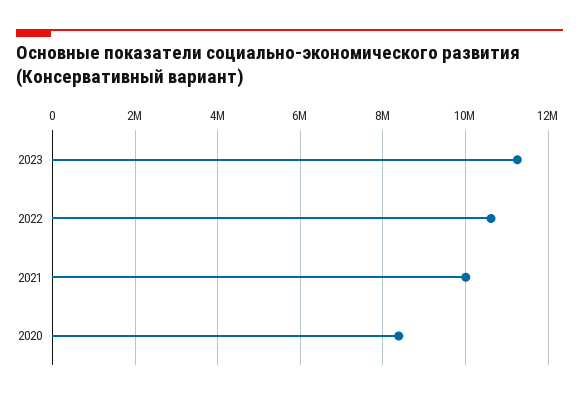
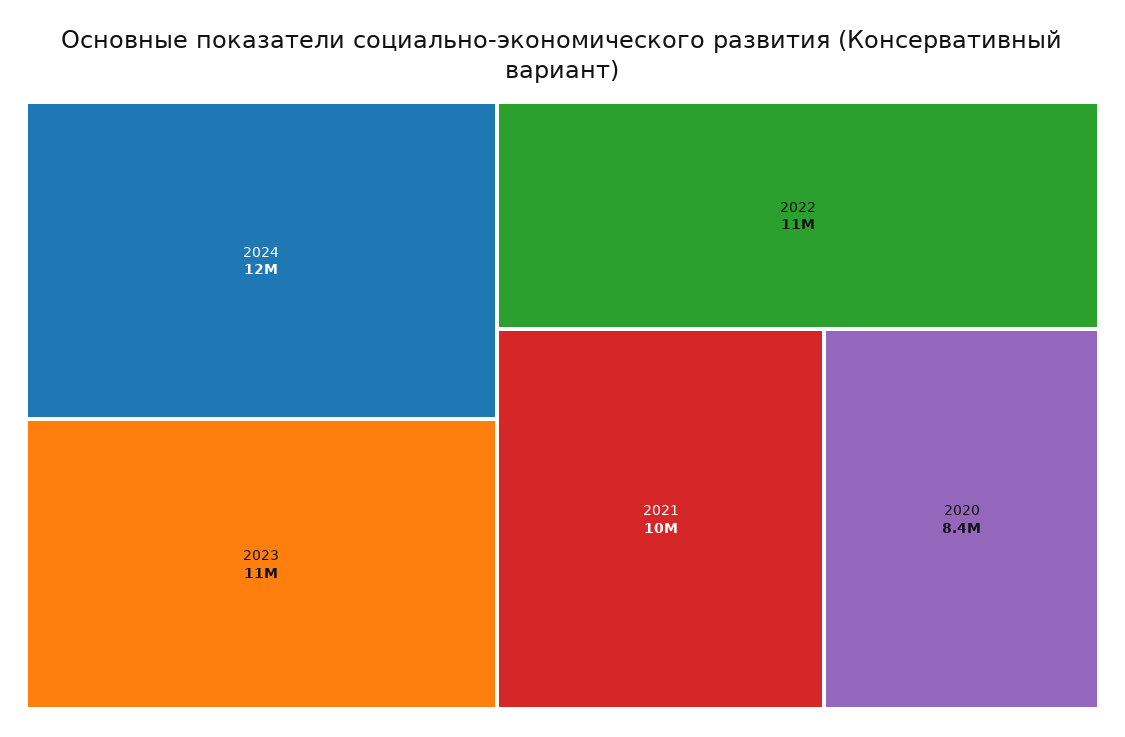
2024: none -> 12000000

